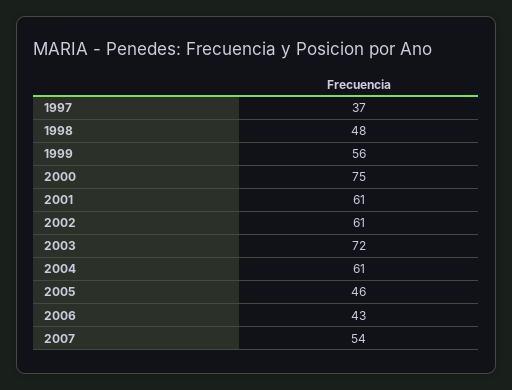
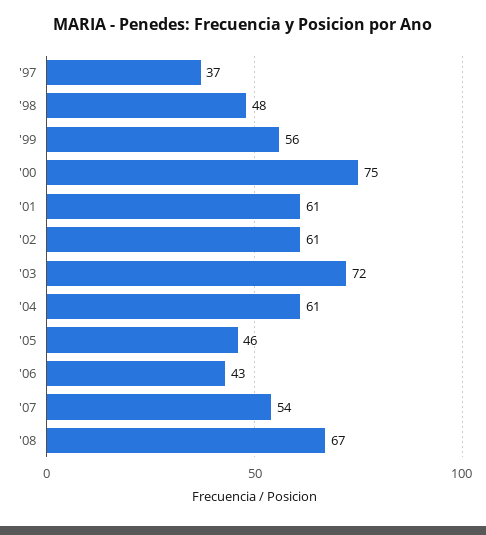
'08: none -> 67

